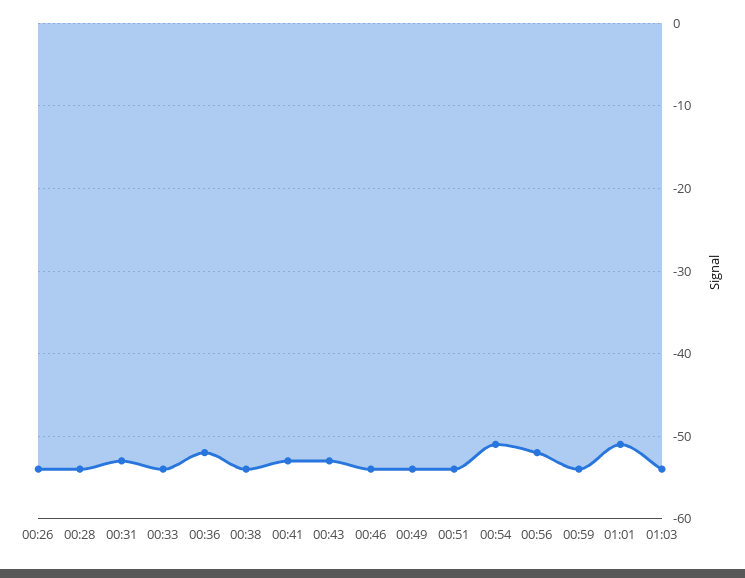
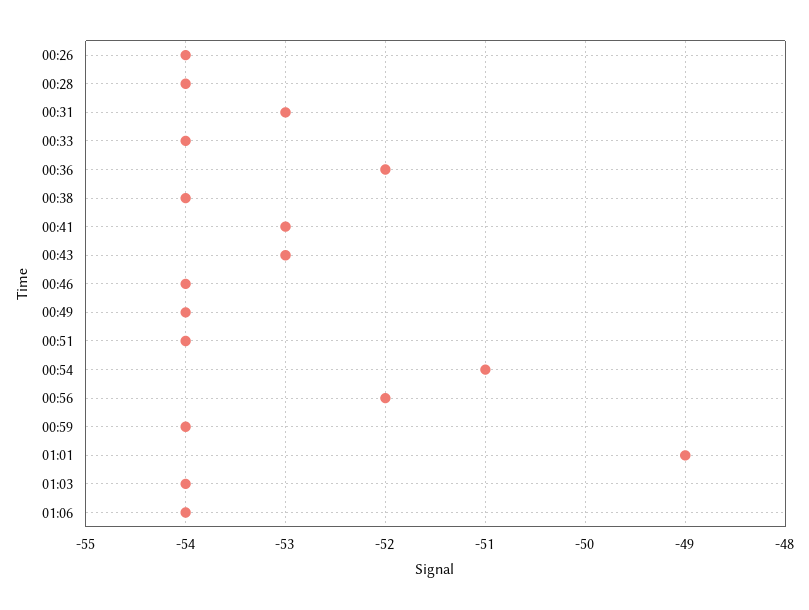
01:01: -51 -> -49
01:06: none -> -54

